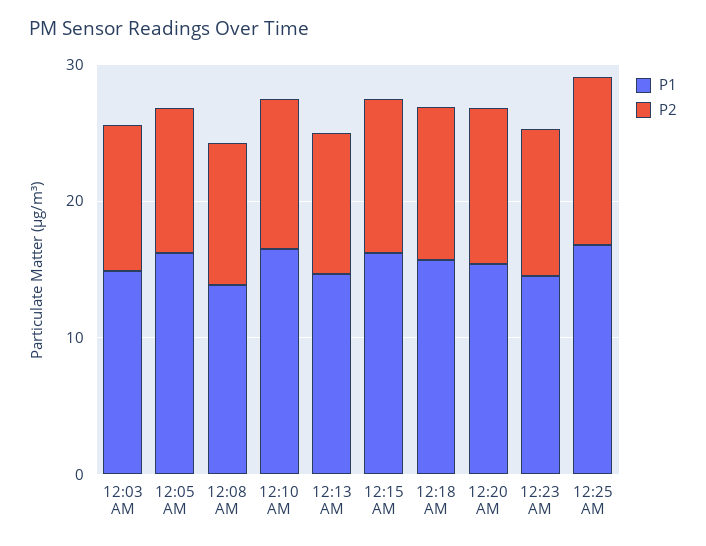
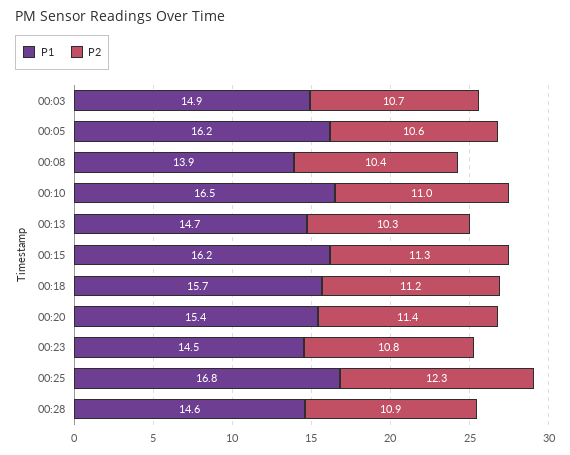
P1, 00:28: none -> 14.6
P2, 00:28: none -> 10.9

